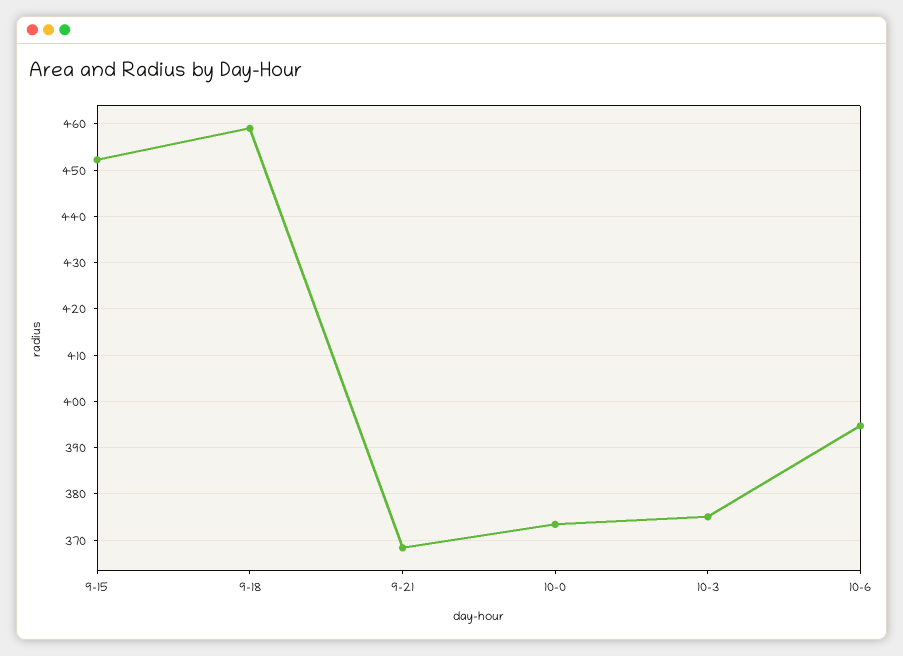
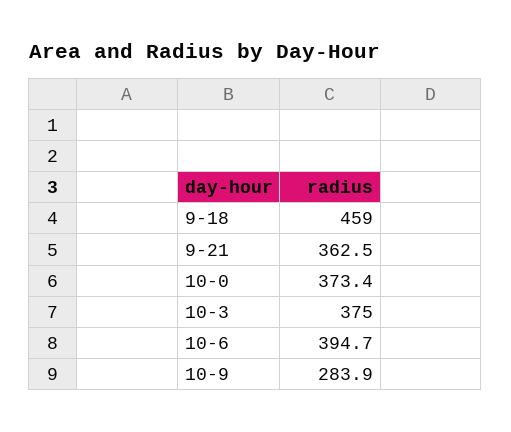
9-15: 452 -> none
9-21: 368 -> 362.5
10-9: none -> 283.9

